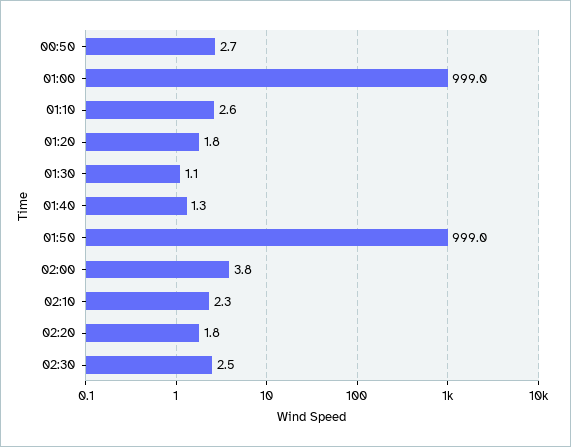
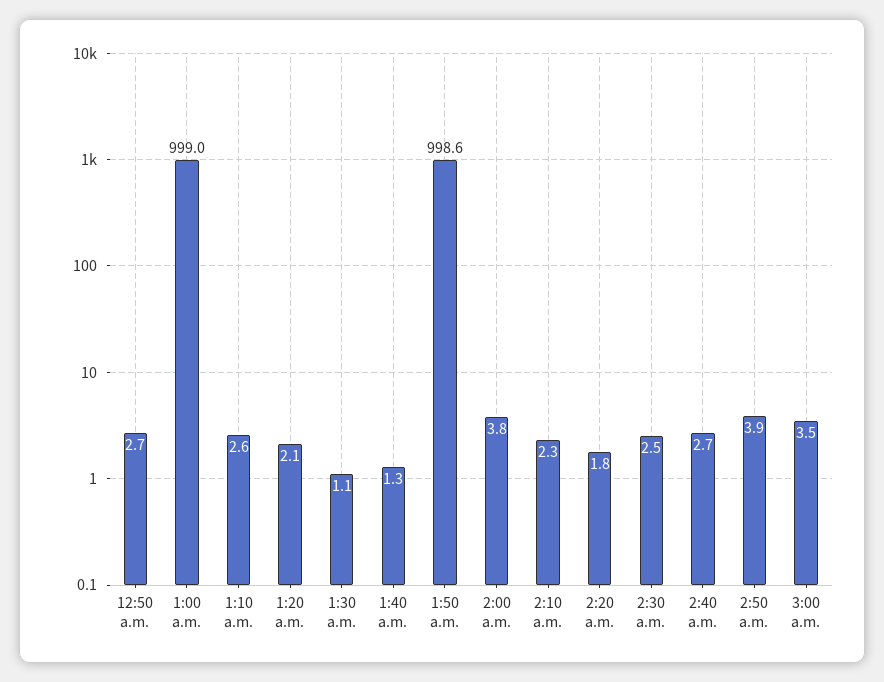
01:20: 1.8 -> 2.1
01:50: 999 -> 998.6
2:40 a.m.: none -> 2.7
2:50 a.m.: none -> 3.9
3:00 a.m.: none -> 3.5

